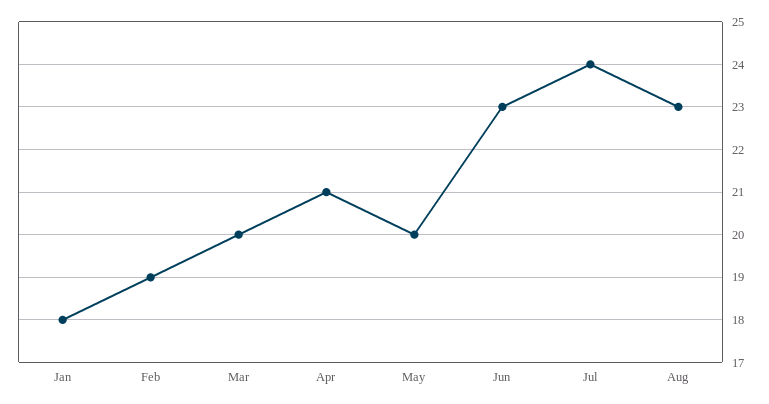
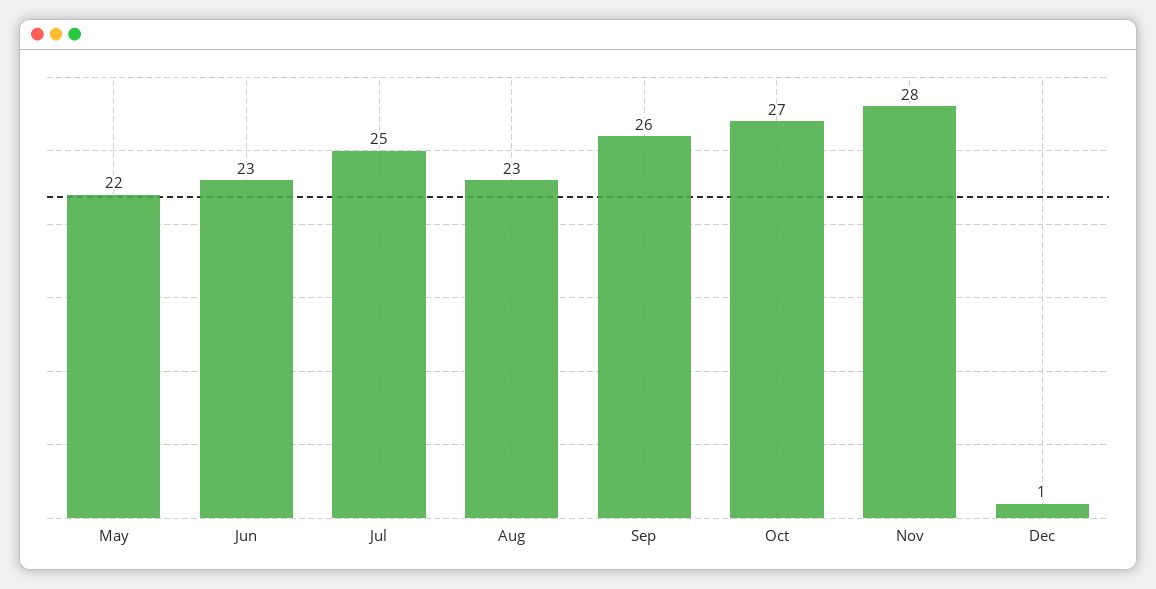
Jan: 18 -> none
Feb: 19 -> none
Mar: 20 -> none
Apr: 21 -> none
May: 20 -> 22
Jul: 24 -> 25
Sep: none -> 26
Oct: none -> 27
Nov: none -> 28
Dec: none -> 1

